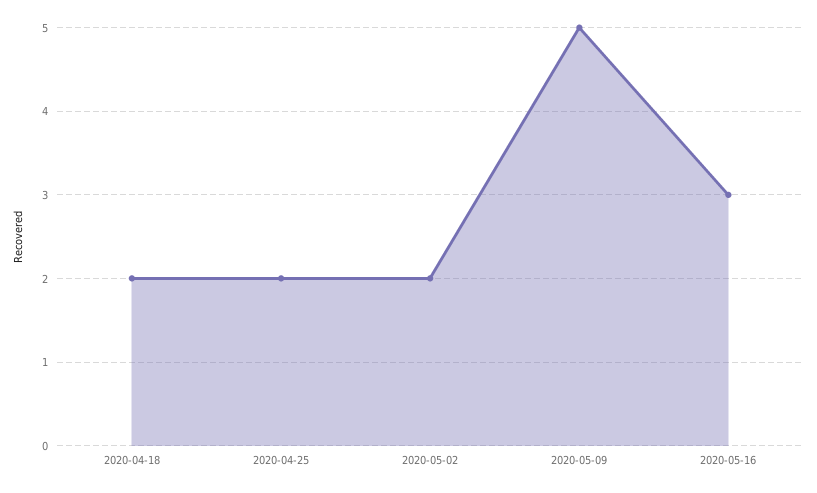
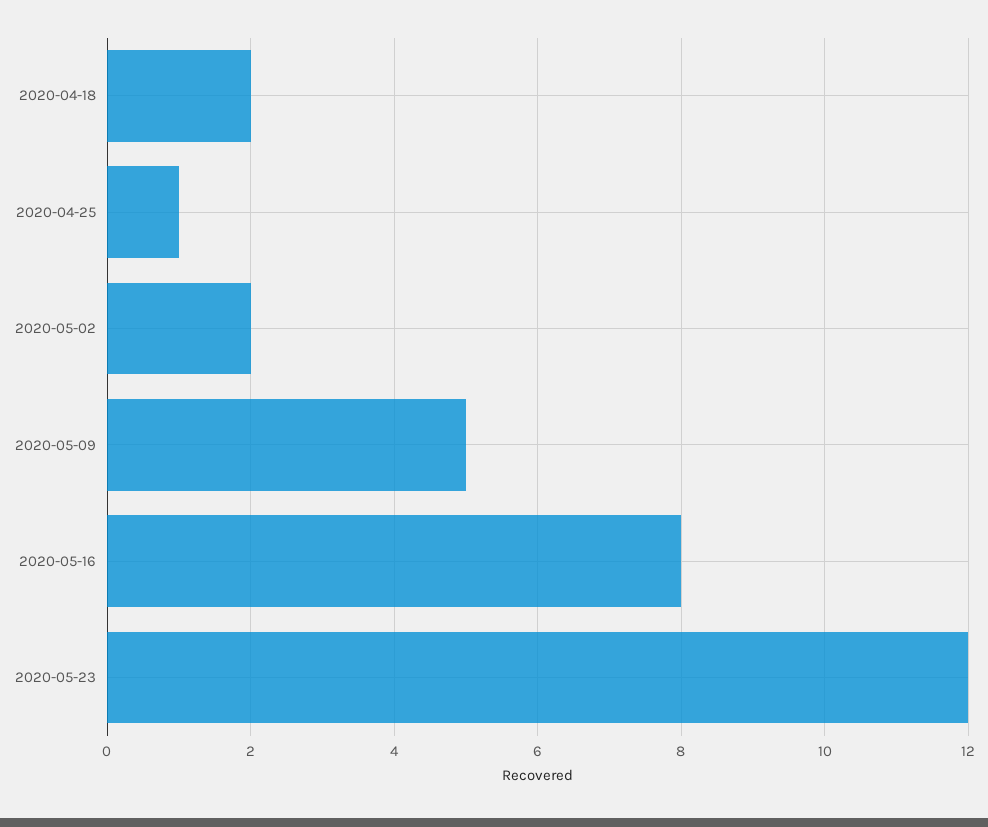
2020-04-25: 2 -> 1
2020-05-16: 3 -> 8
2020-05-23: none -> 12

